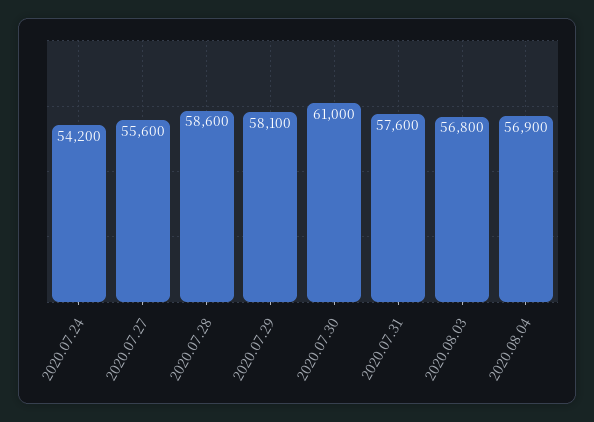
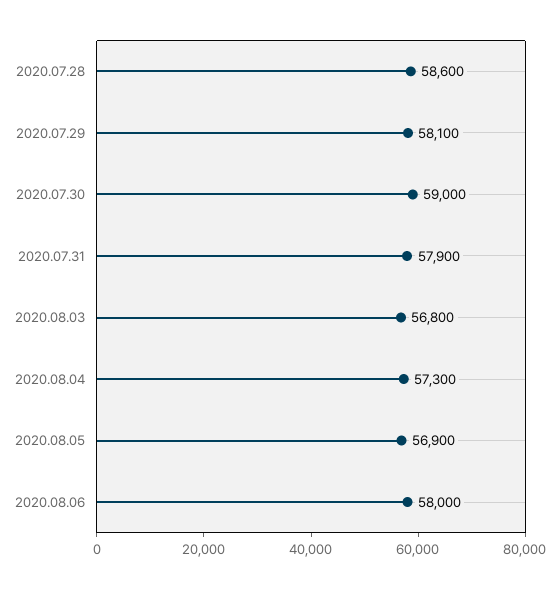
2020.07.24: 54200 -> none
2020.07.27: 55600 -> none
2020.07.30: 61000 -> 59000
2020.07.31: 57600 -> 57900
2020.08.04: 56900 -> 57300
2020.08.05: none -> 56900
2020.08.06: none -> 58000

